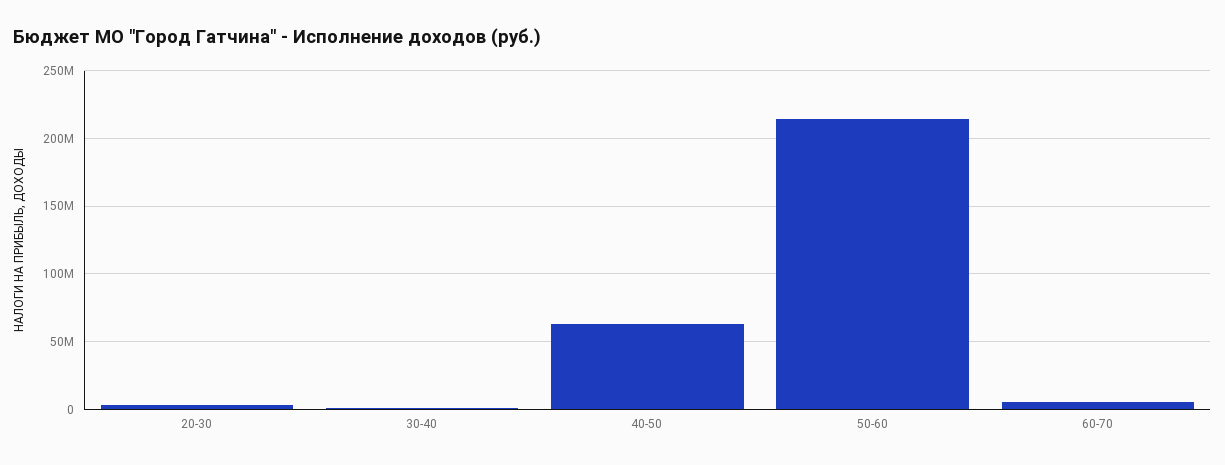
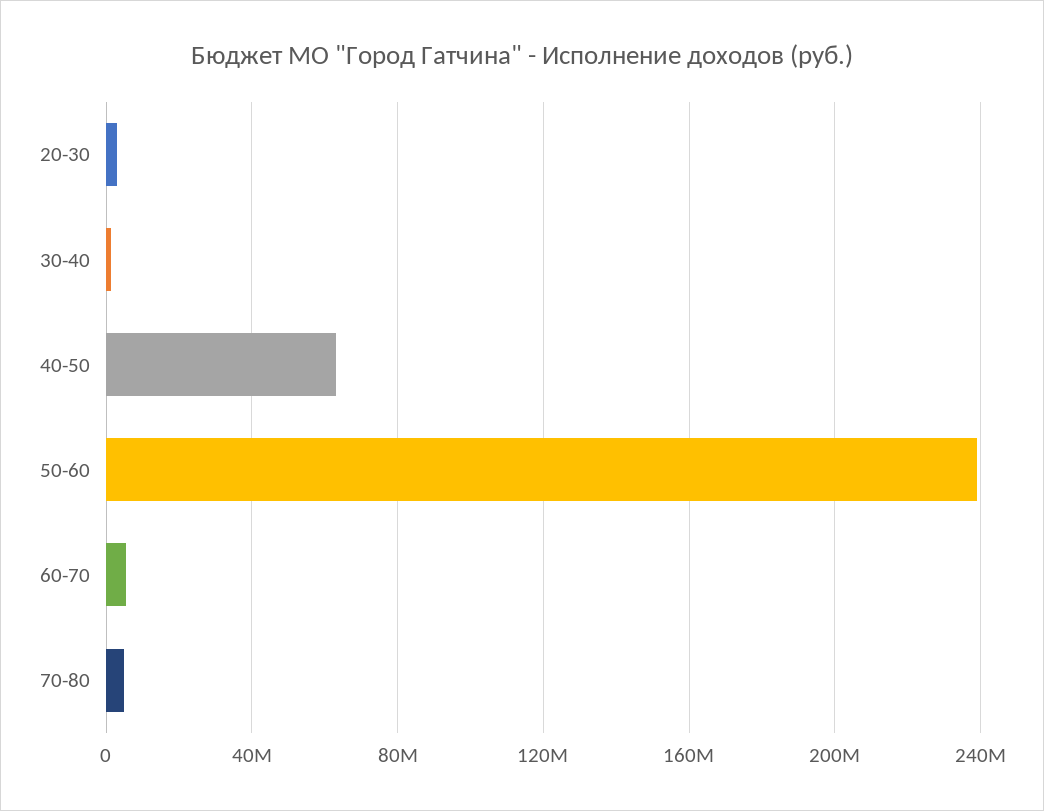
50-60: 215000000 -> 240000000
70-80: none -> 5000000

